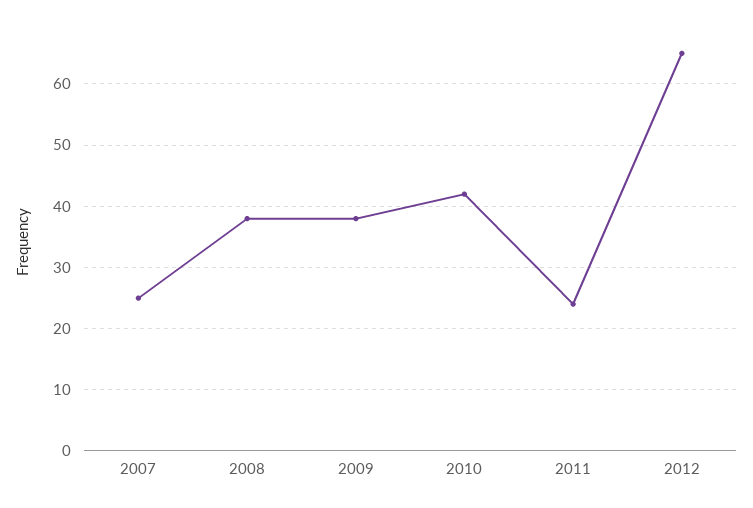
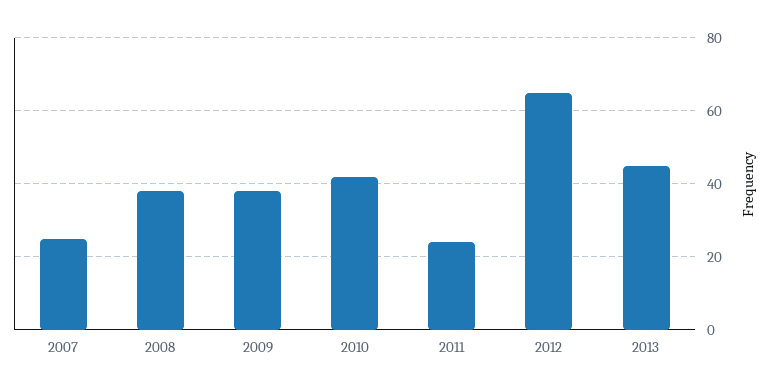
2013: none -> 45

